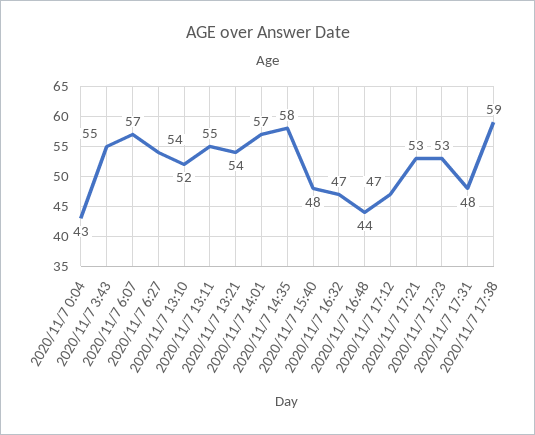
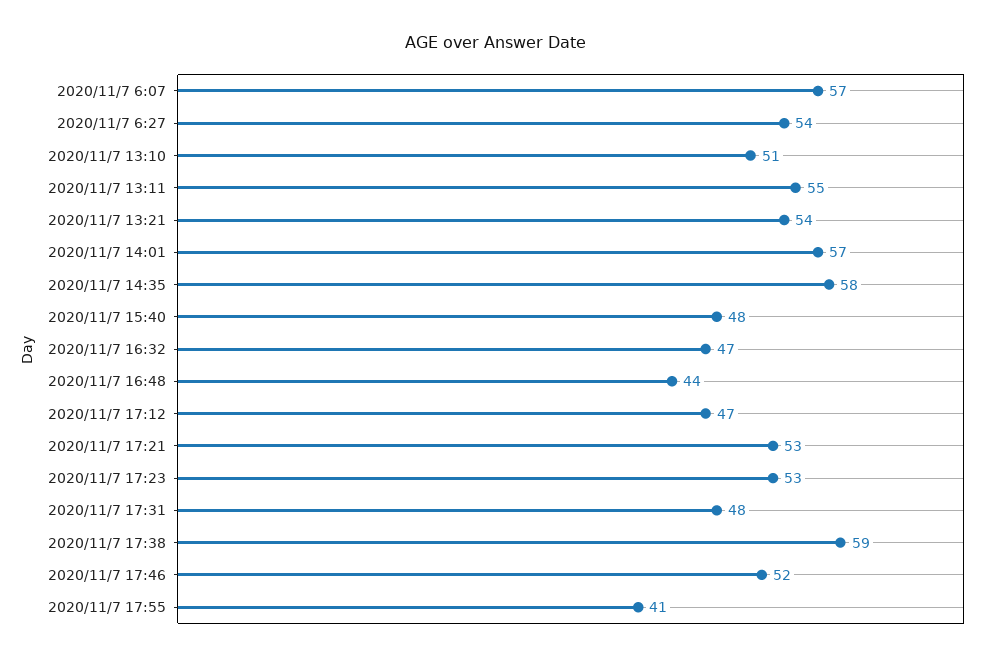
2020/11/7 0:04: 43 -> none
2020/11/7 3:43: 55 -> none
2020/11/7 13:10: 52 -> 51
2020/11/7 17:46: none -> 52
2020/11/7 17:55: none -> 41

